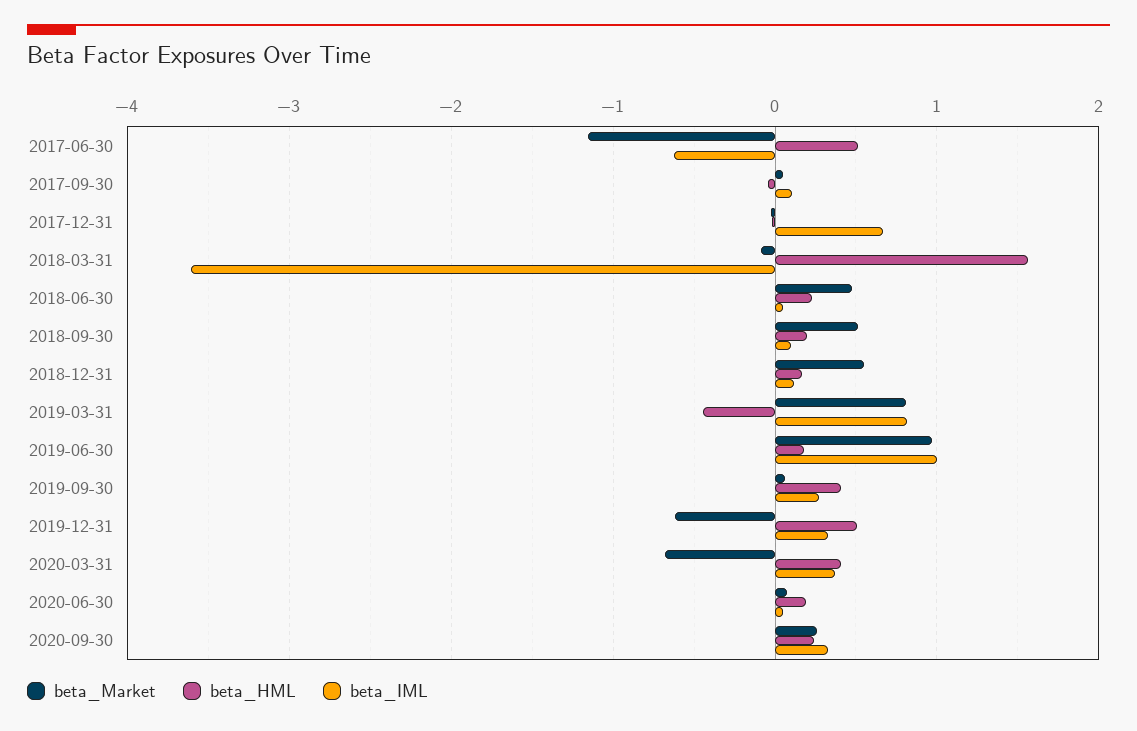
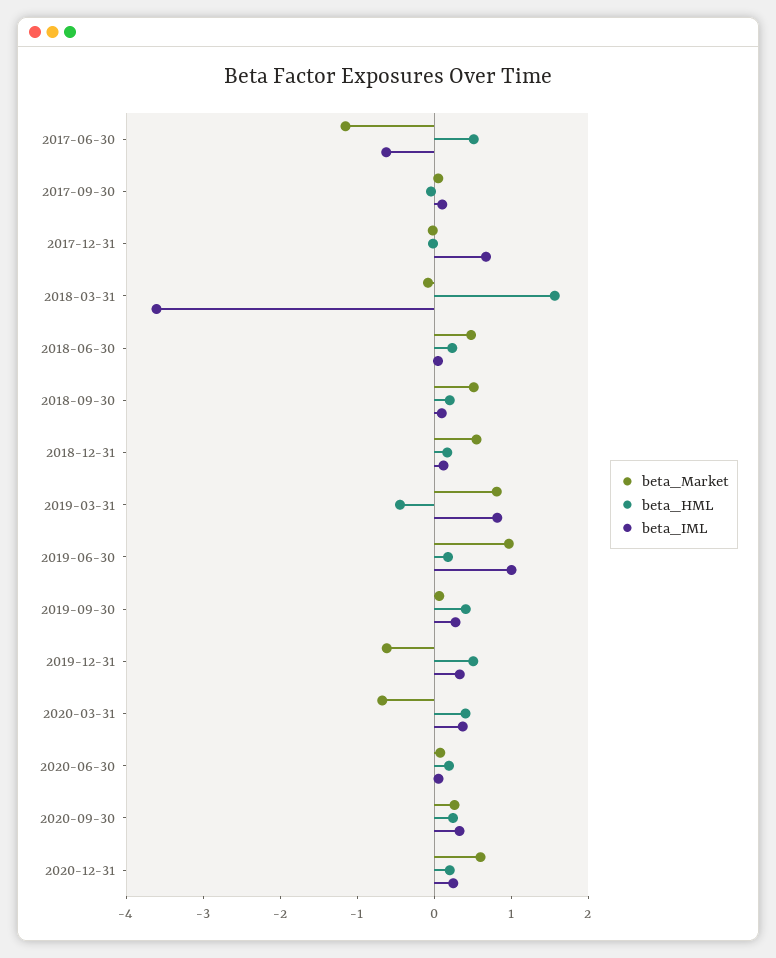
beta_Market, 2020-12-31: none -> 0.6
beta_HML, 2020-12-31: none -> 0.2
beta_IML, 2020-12-31: none -> 0.2

